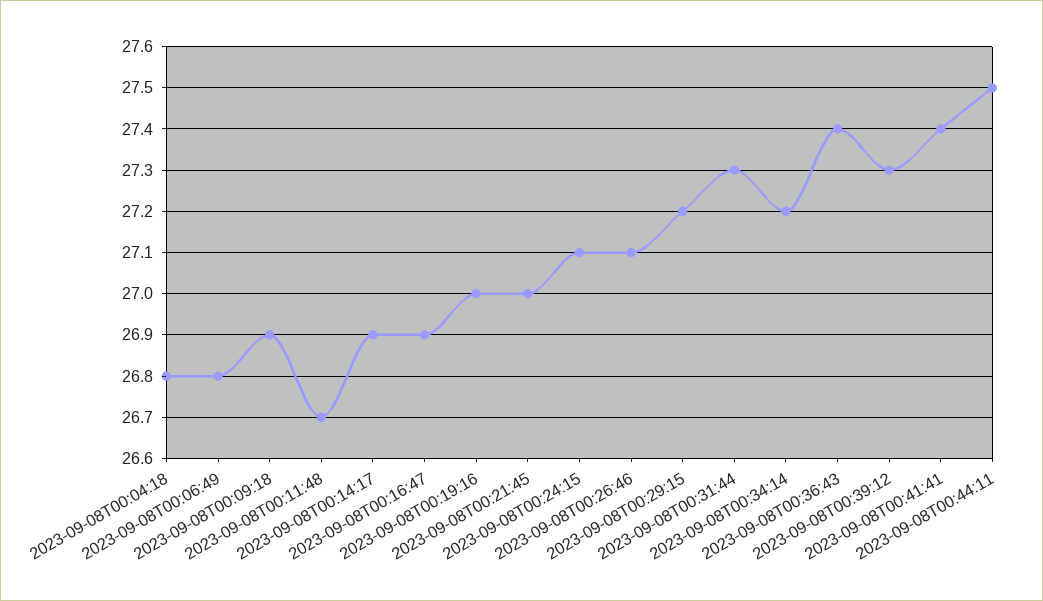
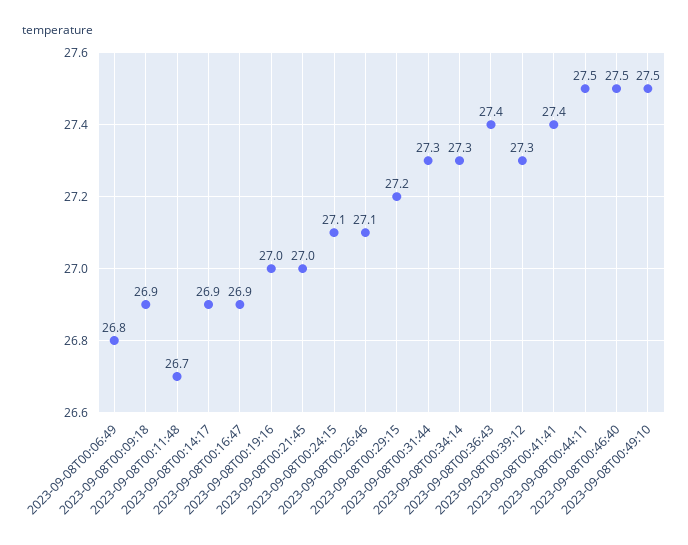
2023-09-08T00:04:18: 26.8 -> none
2023-09-08T00:34:14: 27.2 -> 27.3
2023-09-08T00:46:40: none -> 27.5
2023-09-08T00:49:10: none -> 27.5

